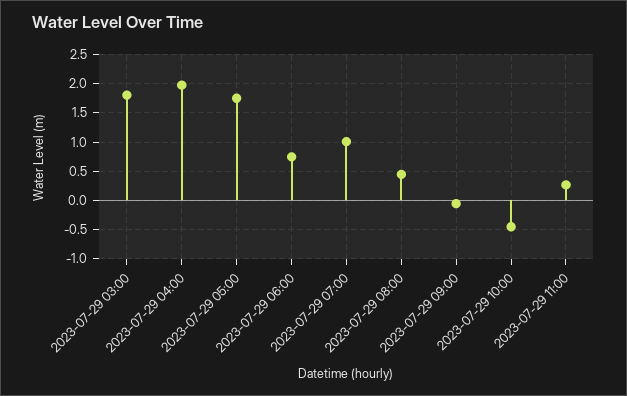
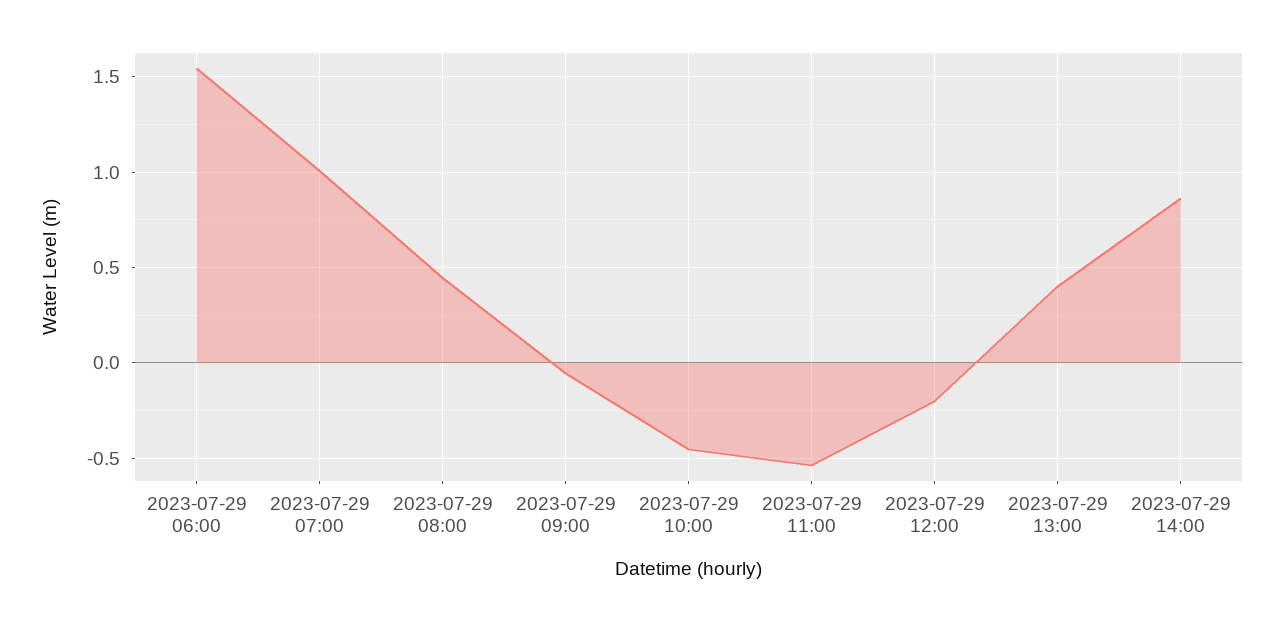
2023-07-29 03:00: 1.75 -> none
2023-07-29 04:00: 2 -> none
2023-07-29 05:00: 1.75 -> none
2023-07-29 06:00: 0.75 -> 1.55
2023-07-29 11:00: 0.25 -> -0.55
2023-07-29 12:00: none -> -0.2
2023-07-29 13:00: none -> 0.4
2023-07-29 14:00: none -> 0.85

